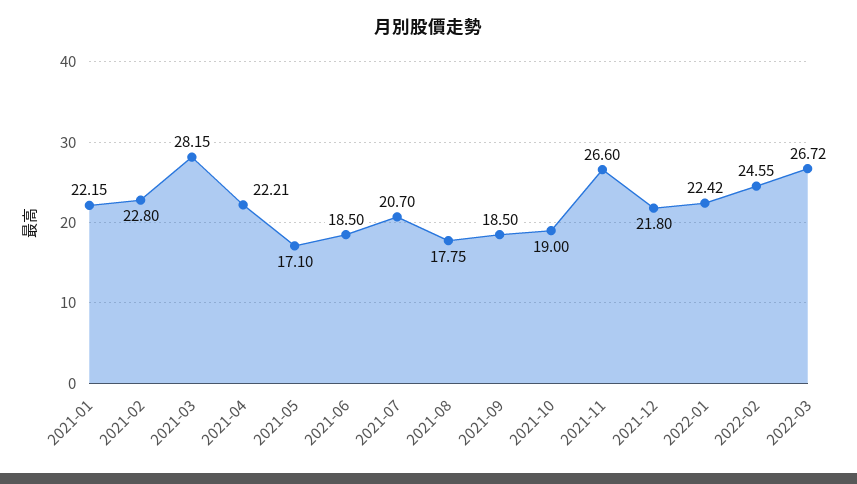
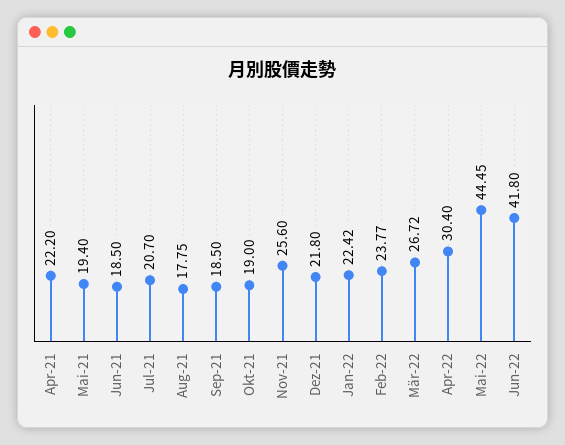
2021-01: 22.15 -> none
2021-02: 22.8 -> none
2021-03: 28.15 -> none
2021-04: 22.21 -> 22.2
2021-05: 17.1 -> 19.4
2021-11: 26.6 -> 25.6
2022-02: 24.55 -> 23.77
Apr-22: none -> 30.4
Mai-22: none -> 44.45
Jun-22: none -> 41.8

